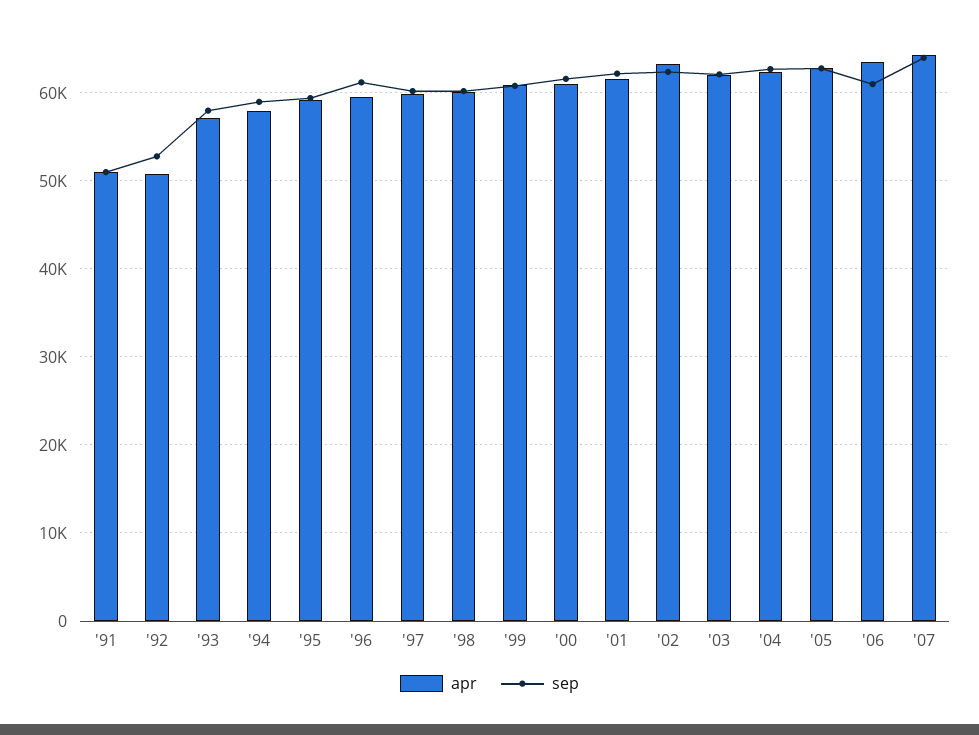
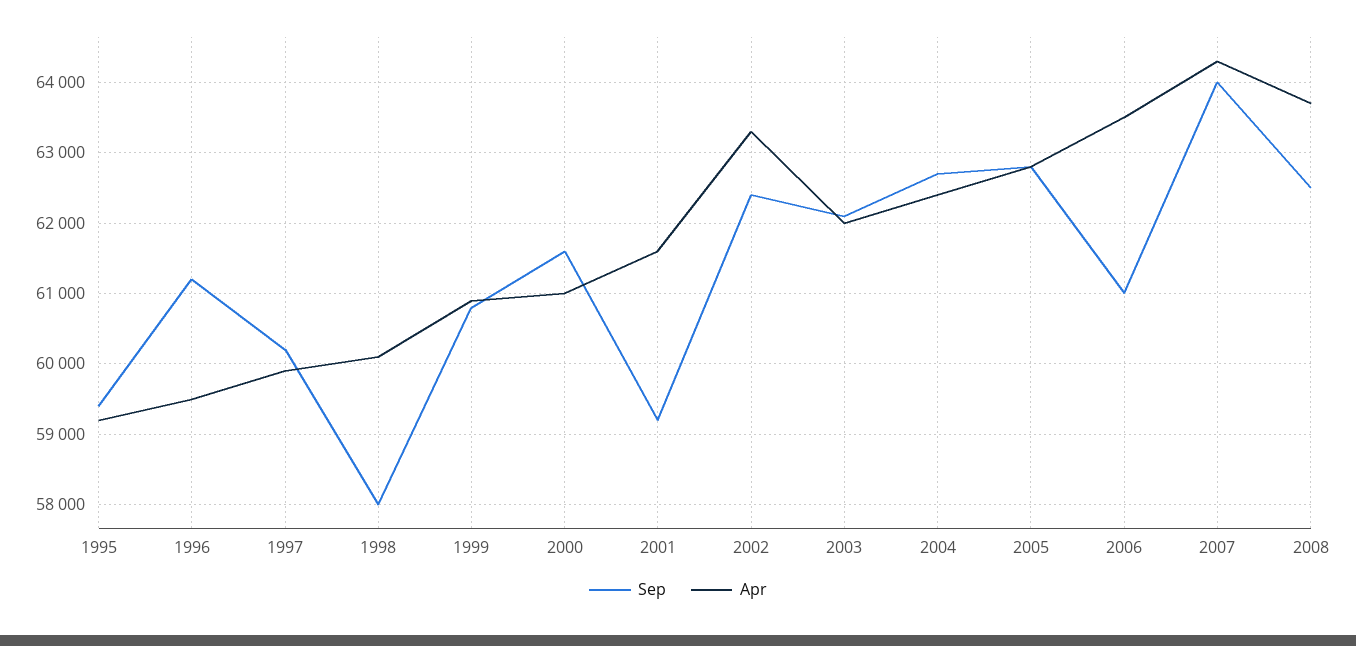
apr, '91: 51000 -> none
sep, '91: 51000 -> none
apr, '92: 51000 -> none
sep, '92: 53000 -> none
apr, '93: 57000 -> none
sep, '93: 58000 -> none
apr, '94: 58000 -> none
sep, '94: 59000 -> none
sep, '98: 60000 -> 58000
sep, '01: 62000 -> 59200
sep, 2008: none -> 62500
apr, 2008: none -> 63700

